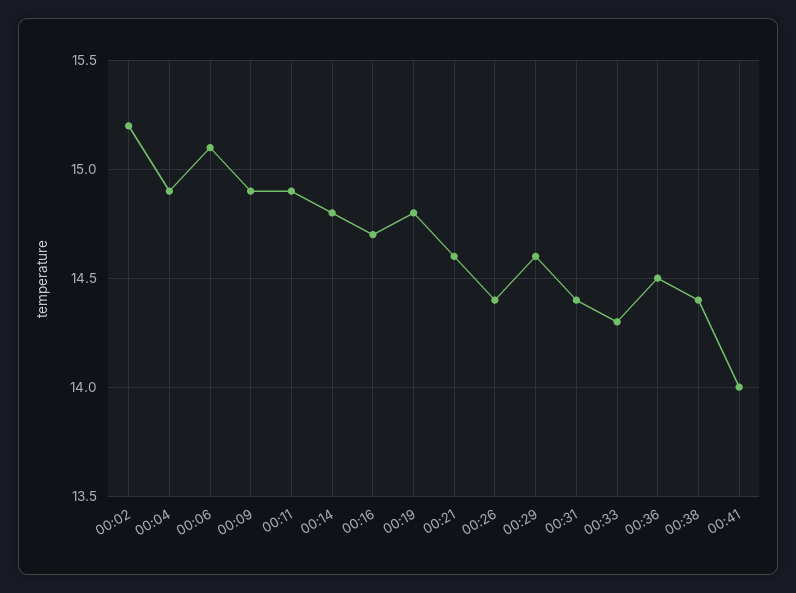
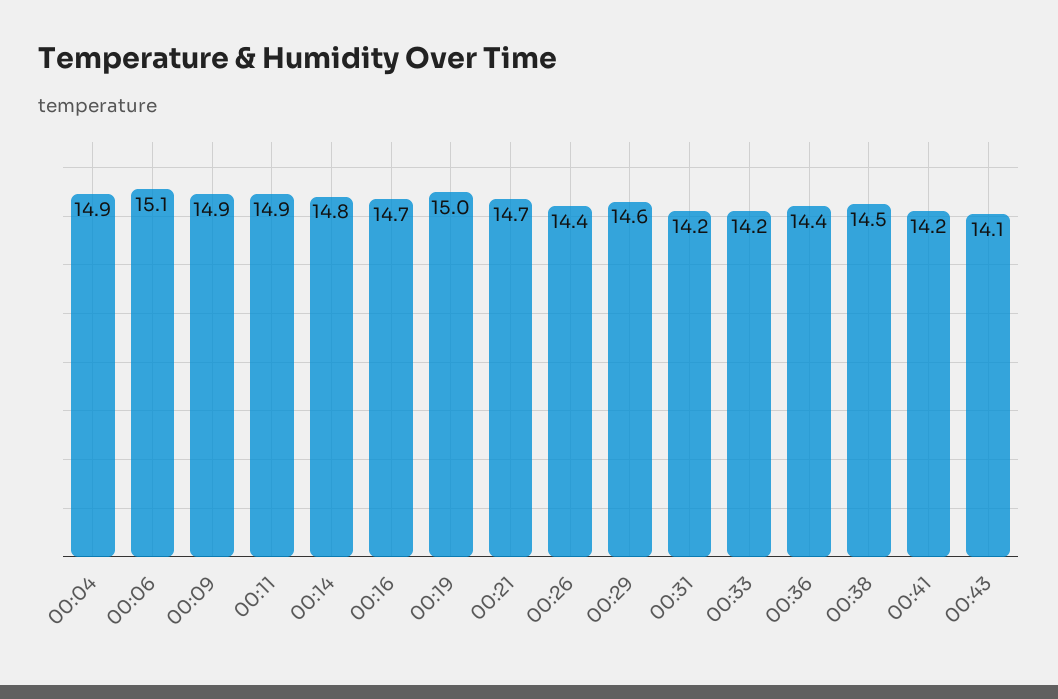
00:02: 15.2 -> none
00:19: 14.8 -> 15
00:21: 14.6 -> 14.7
00:31: 14.4 -> 14.2
00:33: 14.3 -> 14.2
00:36: 14.5 -> 14.4
00:38: 14.4 -> 14.5
00:41: 14 -> 14.2
00:43: none -> 14.1

